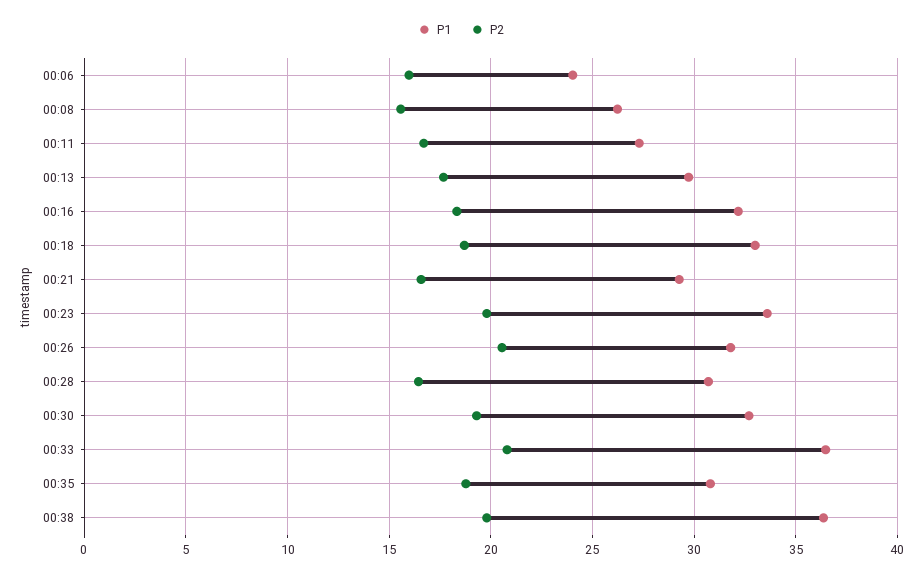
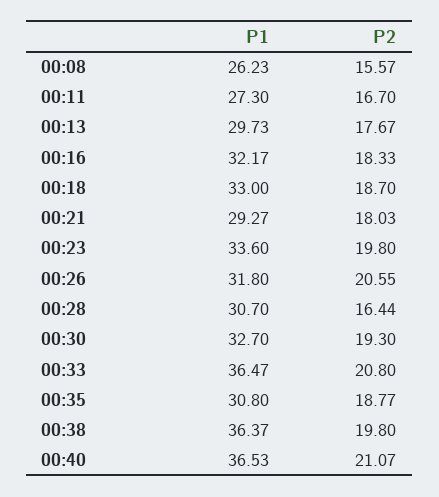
P1, 00:06: 24 -> none
P2, 00:06: 16 -> none
P2, 00:21: 16.5 -> 18.03
P1, 00:40: none -> 36.53
P2, 00:40: none -> 21.07

